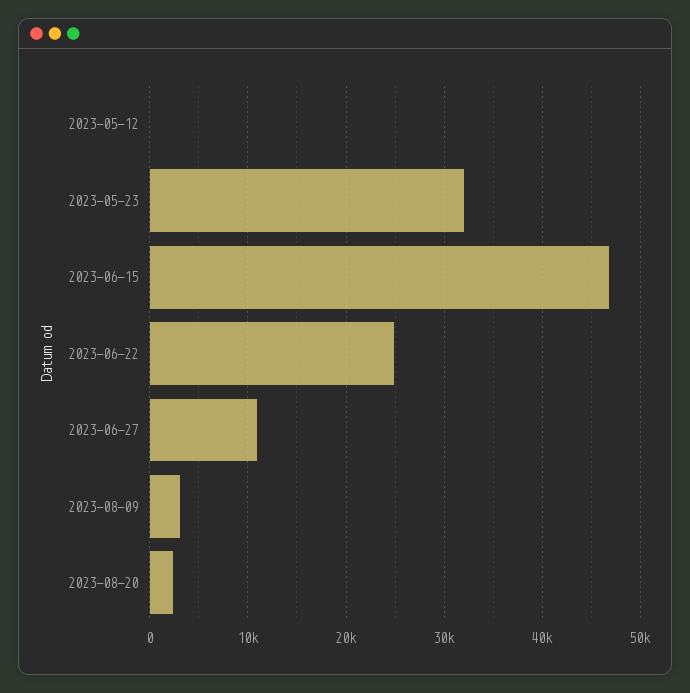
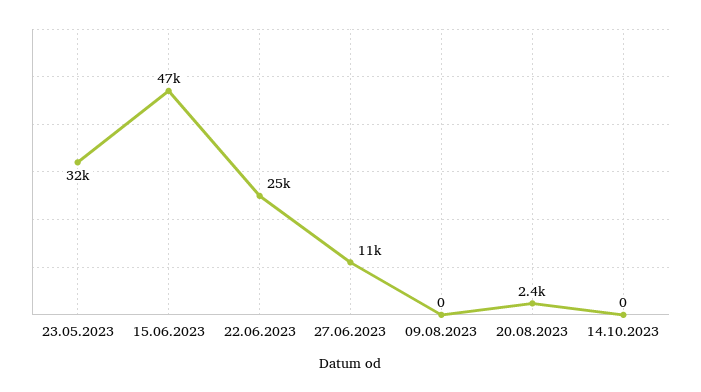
2023-05-12: 0 -> none
2023-08-09: 3000 -> 0
14.10.2023: none -> 0

